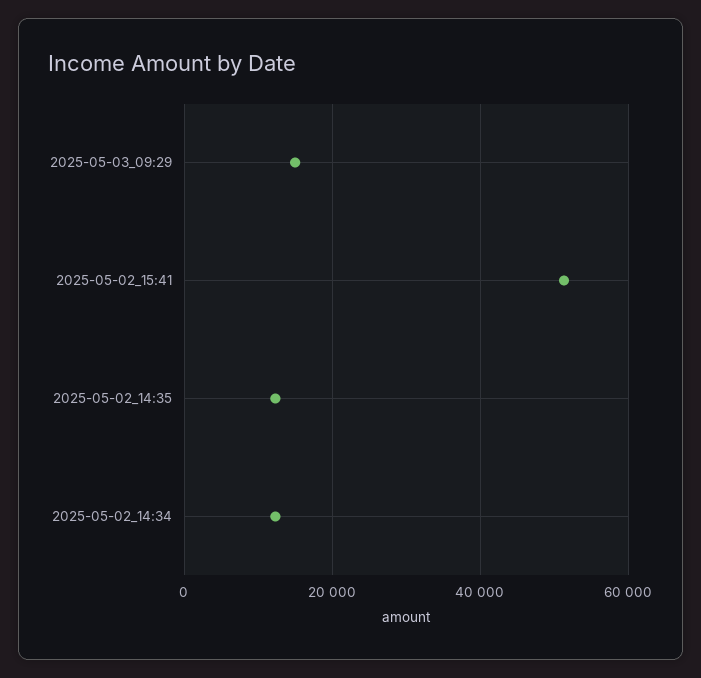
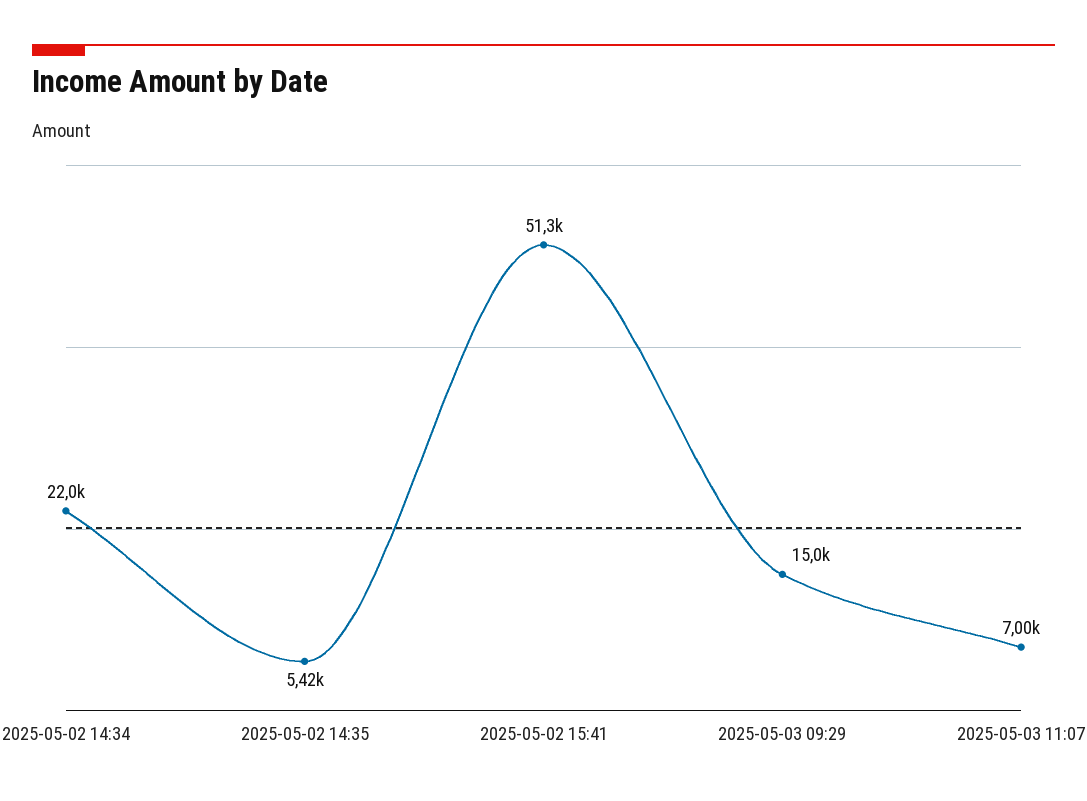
2025-05-02_14:35: 12000 -> 5420
2025-05-02_14:34: 12000 -> 22000
2025-05-03 11:07: none -> 7000

